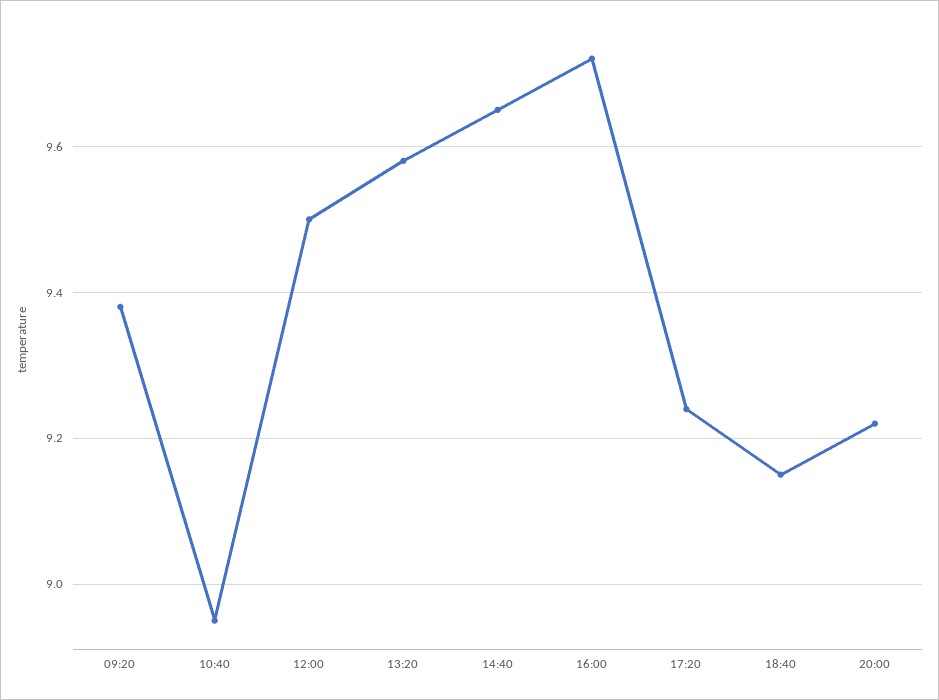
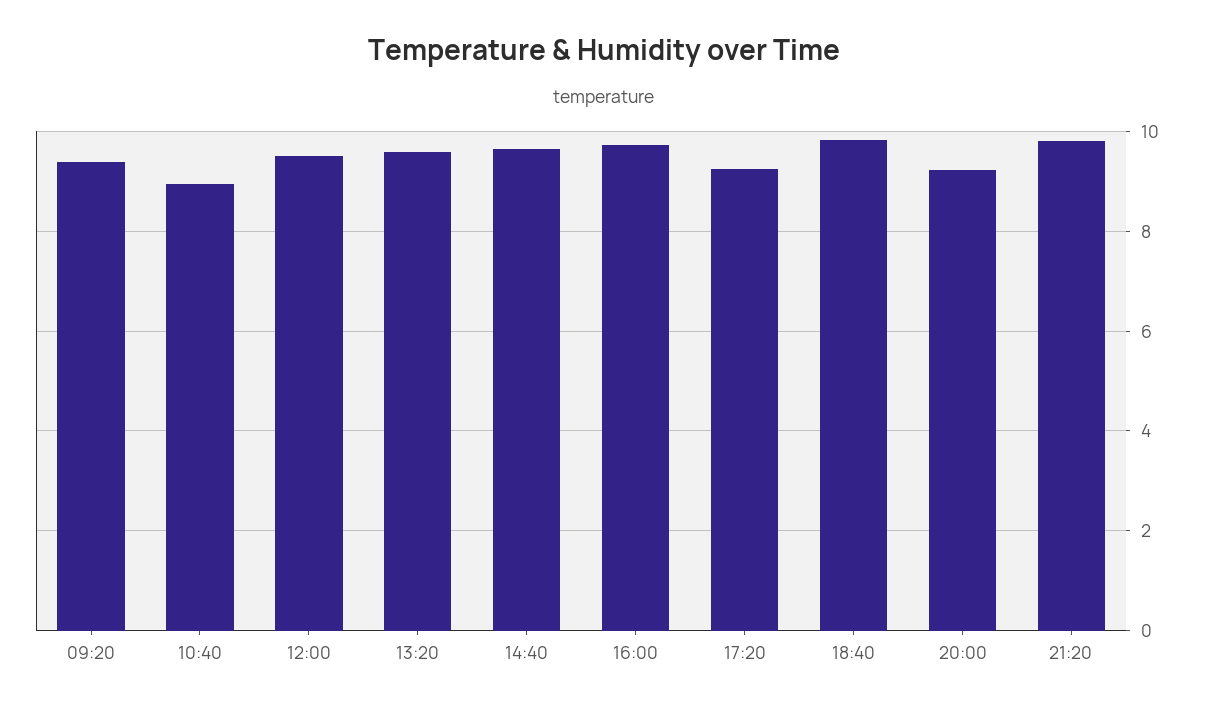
18:40: 9.15 -> 9.8
21:20: none -> 9.8

